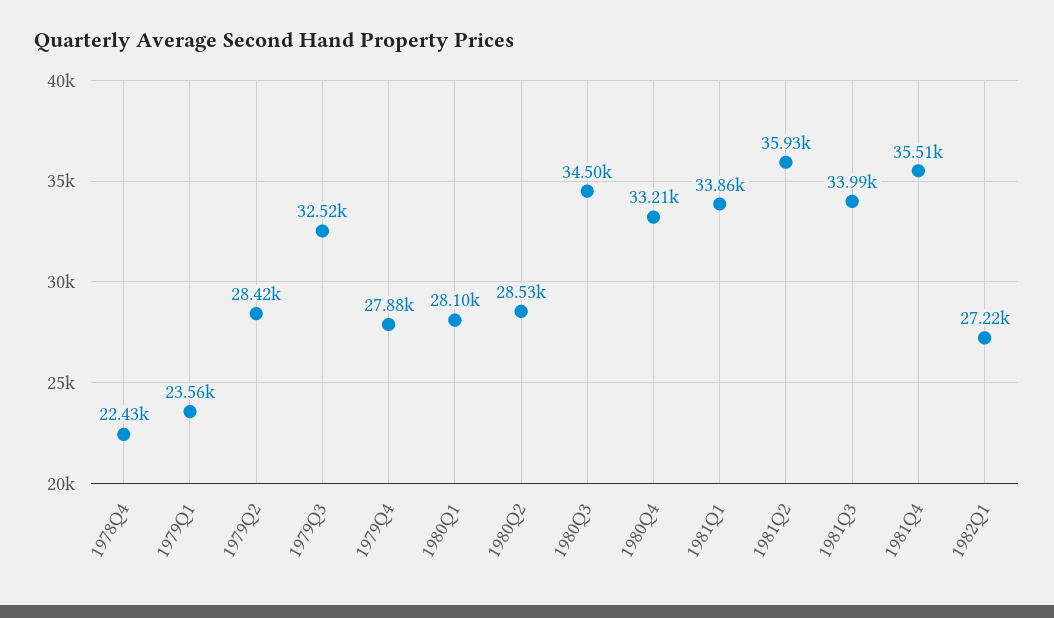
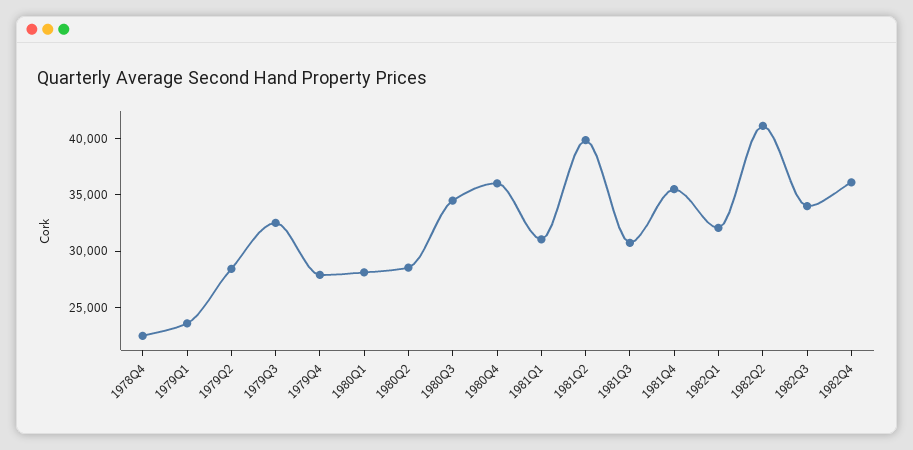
1980Q4: 33210 -> 36000
1981Q1: 33860 -> 31000
1981Q2: 35930 -> 40000
1981Q3: 33990 -> 31000
1982Q1: 27220 -> 32000
1982Q2: none -> 41000
1982Q3: none -> 34000
1982Q4: none -> 36000

